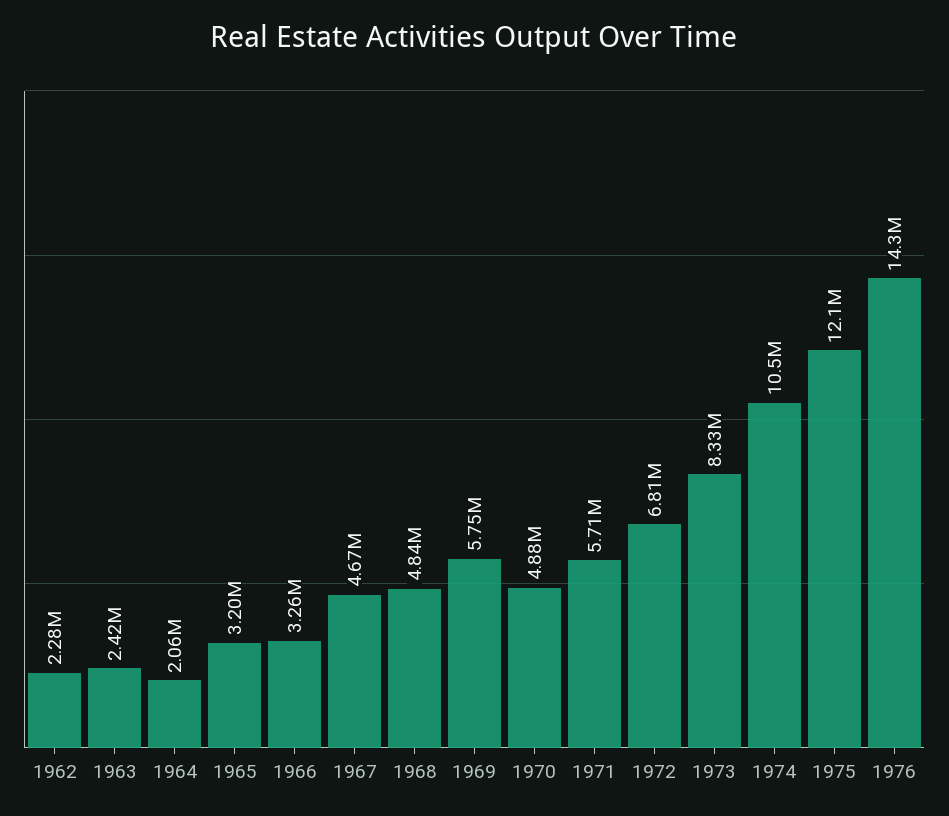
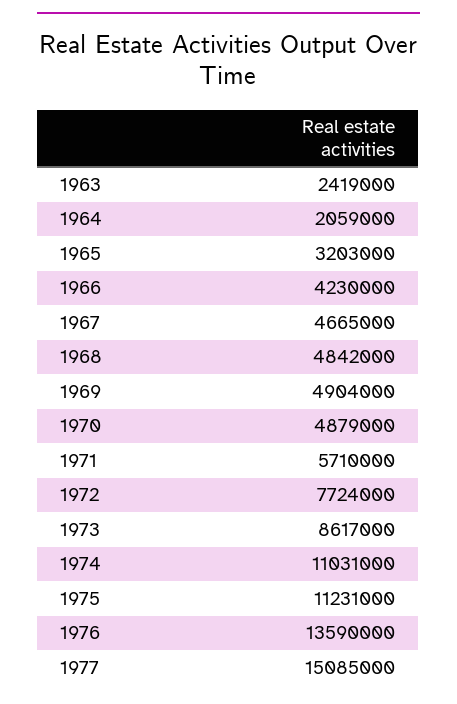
1962: 2280000 -> none
1966: 3260000 -> 4230000
1969: 5750000 -> 4904000
1972: 6810000 -> 7724000
1973: 8330000 -> 8617000
1974: 10500000 -> 11031000
1975: 12100000 -> 11231000
1976: 14300000 -> 13590000
1977: none -> 15085000

